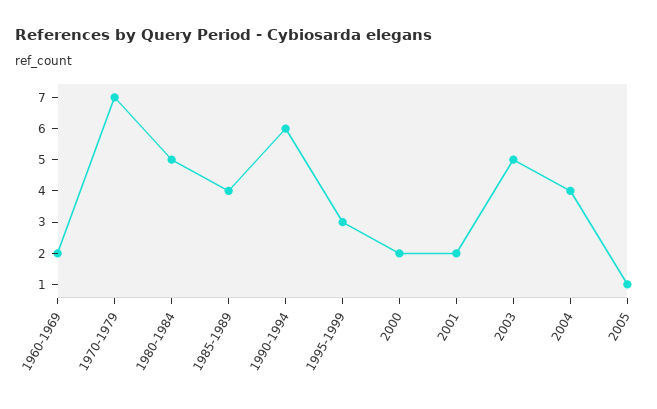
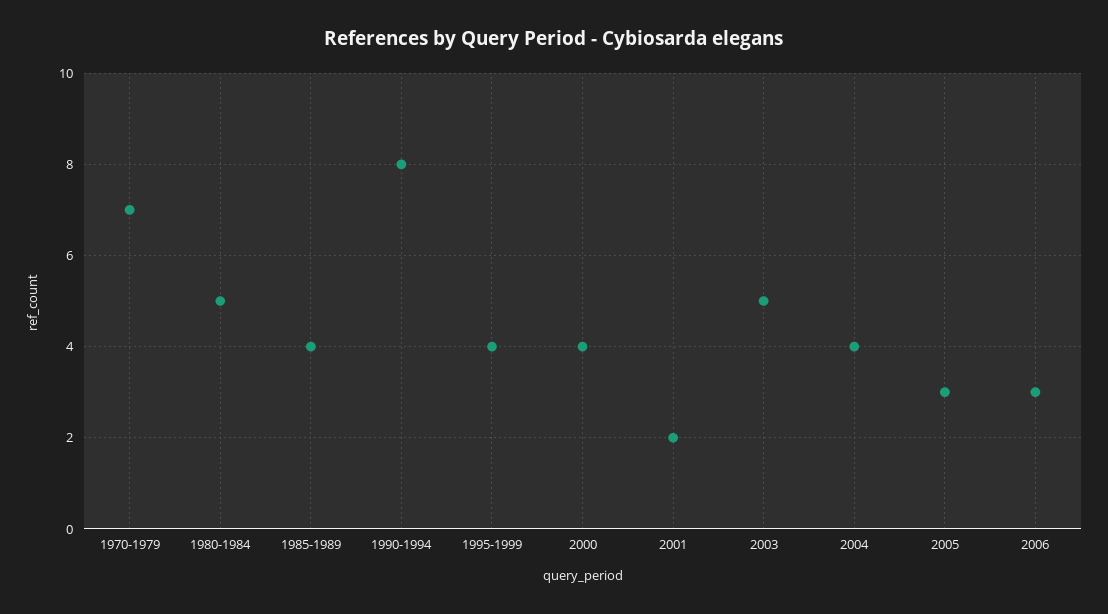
1960-1969: 2 -> none
1990-1994: 6 -> 8
1995-1999: 3 -> 4
2000: 2 -> 4
2005: 1 -> 3
2006: none -> 3

